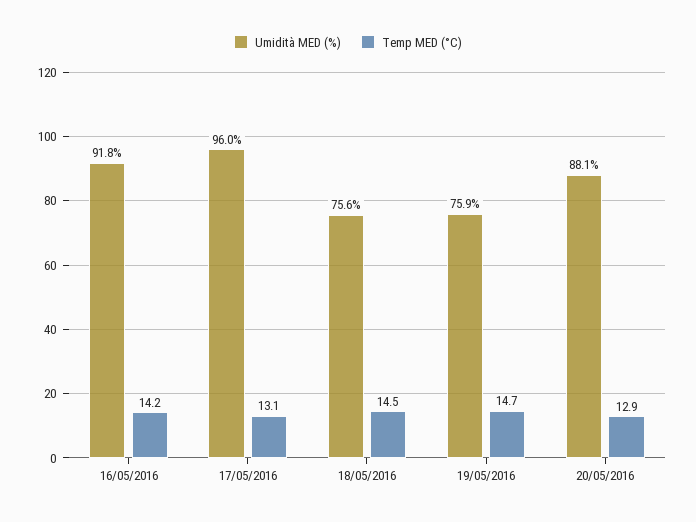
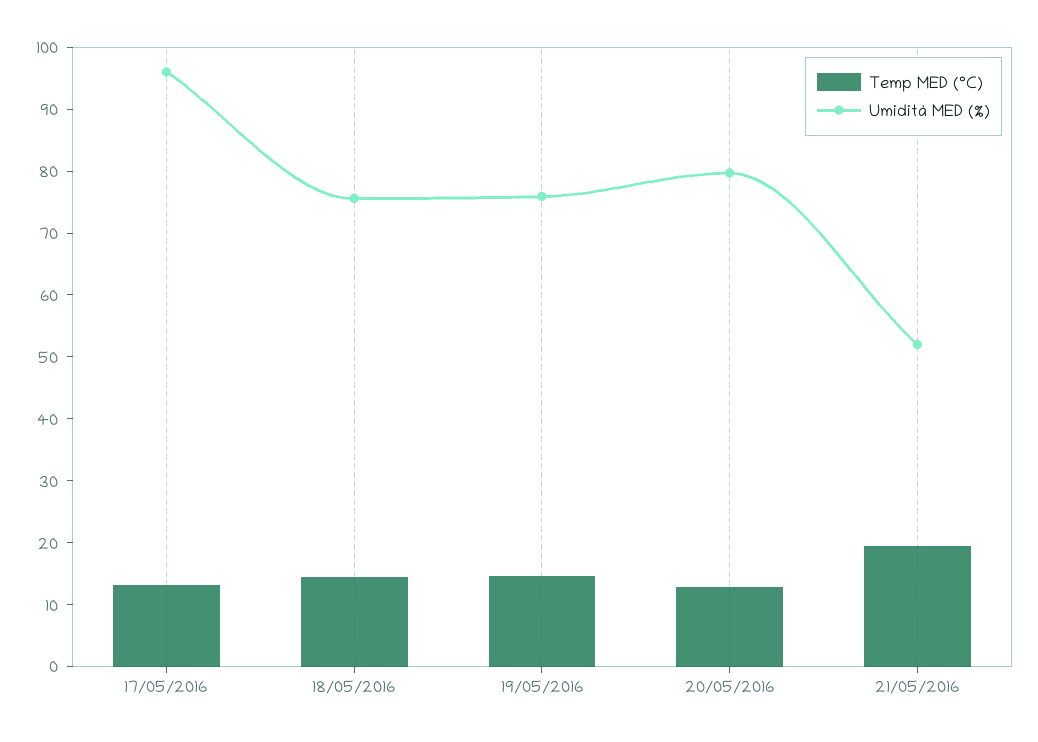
Umidità MED (%), 16/05/2016: 91.8 -> none
Temp MED (°C), 16/05/2016: 14.2 -> none
Umidità MED (%), 20/05/2016: 88.1 -> 80
Temp MED (°C), 21/05/2016: none -> 20
Umidità MED (%), 21/05/2016: none -> 52

